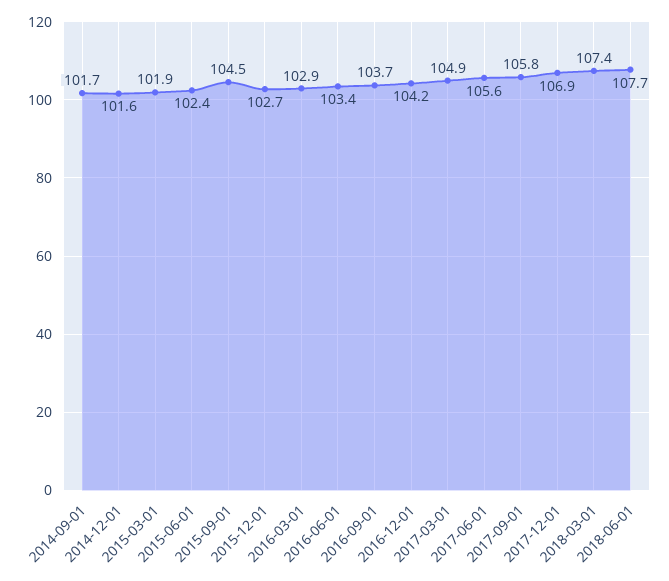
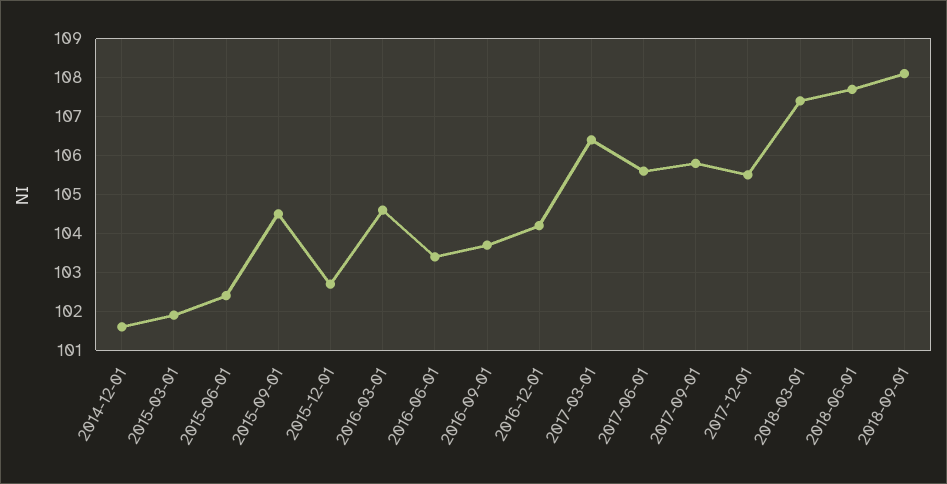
2014-09-01: 101.7 -> none
2016-03-01: 102.9 -> 104.5
2017-03-01: 104.9 -> 106.5
2017-12-01: 106.9 -> 105.5
2018-09-01: none -> 108

